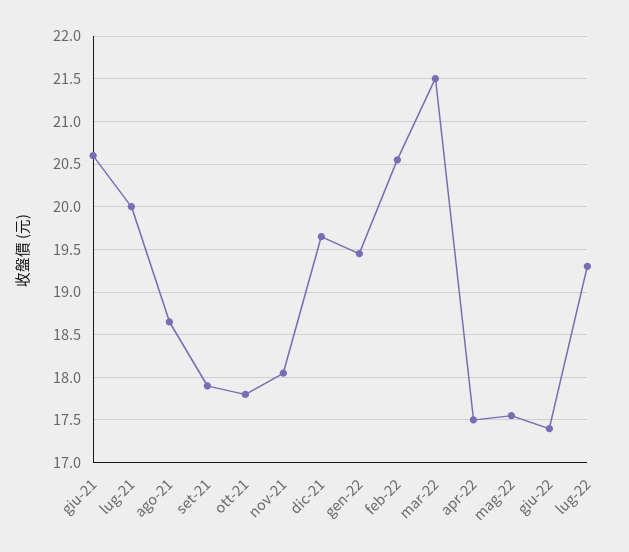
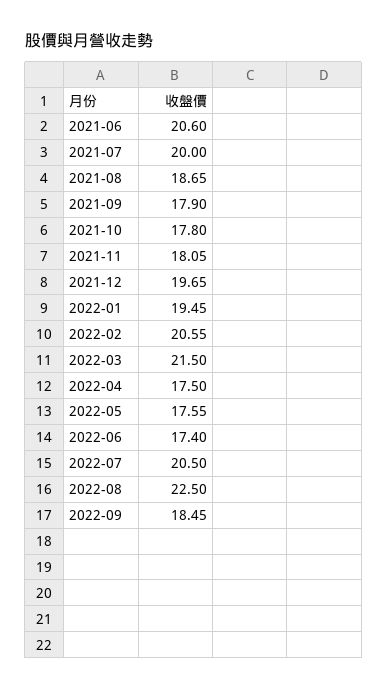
lug-22: 19.3 -> 20.5
2022-08: none -> 22.5
2022-09: none -> 18.45

